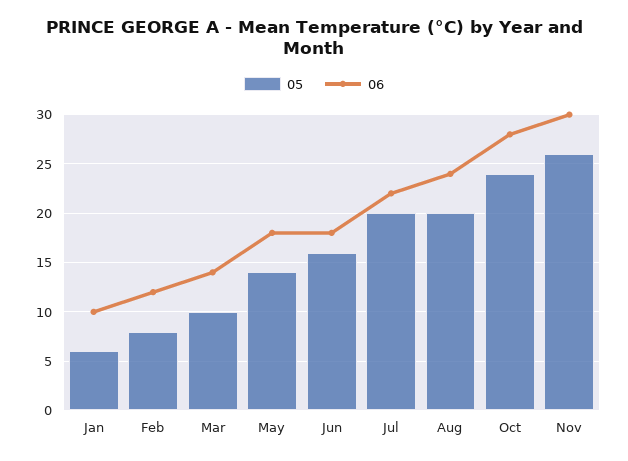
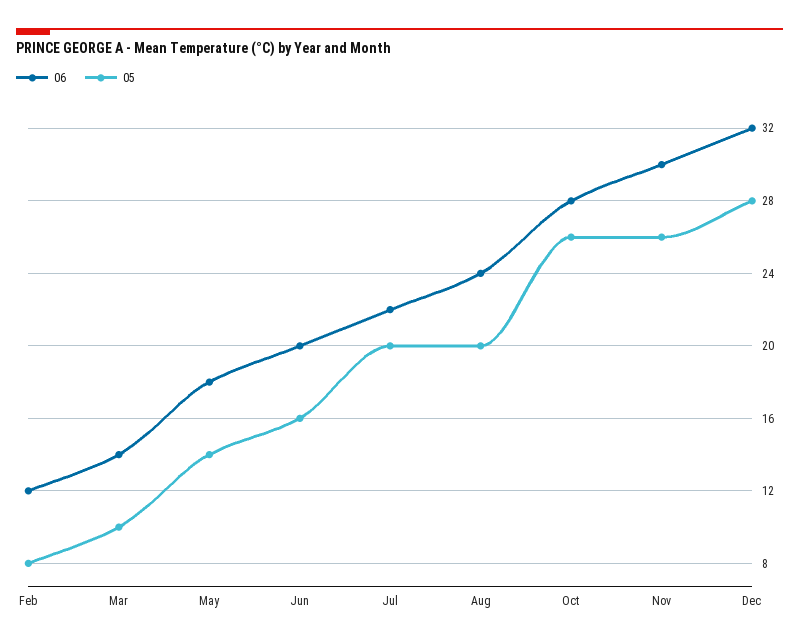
05, Jan: 6 -> none
06, Jan: 10 -> none
06, Jun: 18 -> 20
05, Oct: 24 -> 26
06, Dec: none -> 32
05, Dec: none -> 28

